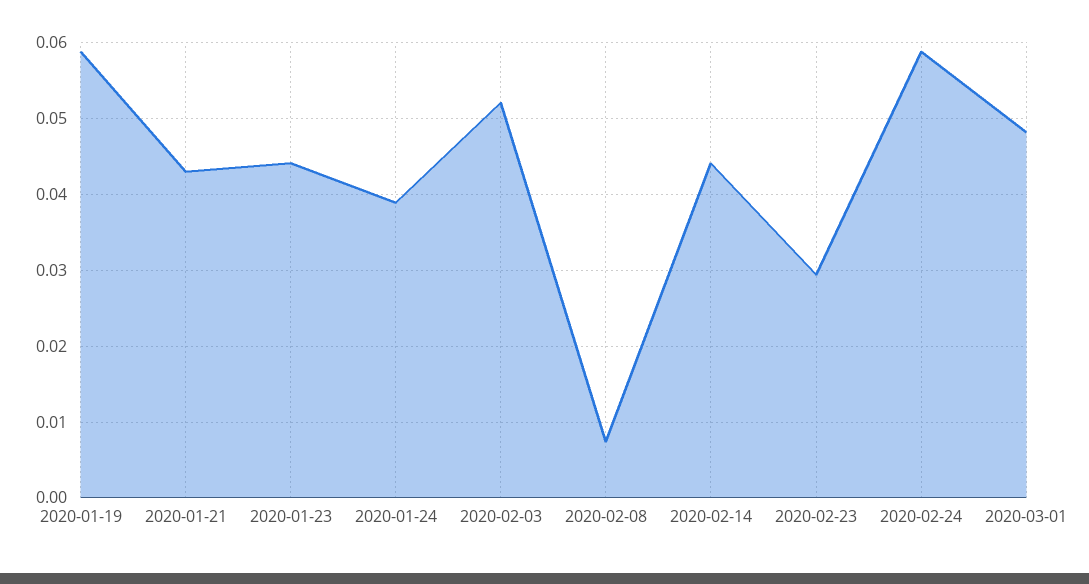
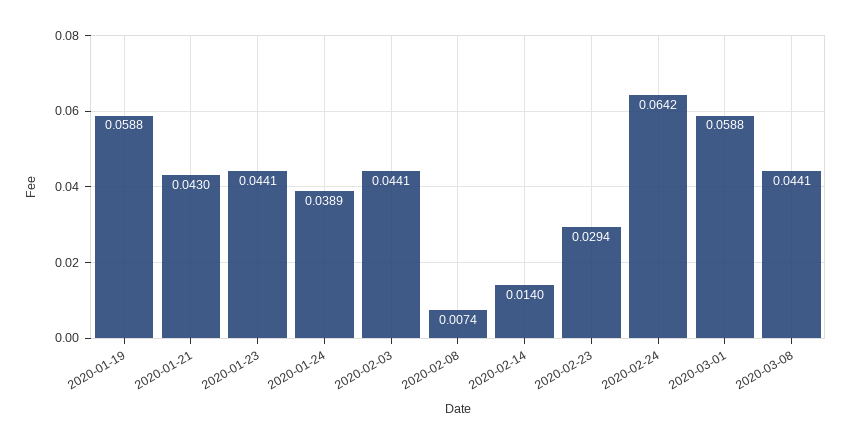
2020-02-03: 0.052 -> 0.0441
2020-02-14: 0.044 -> 0.014
2020-02-24: 0.059 -> 0.0642
2020-03-01: 0.048 -> 0.0588
2020-03-08: none -> 0.0441

